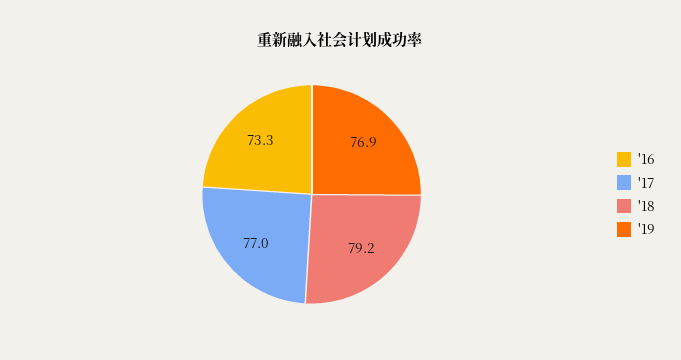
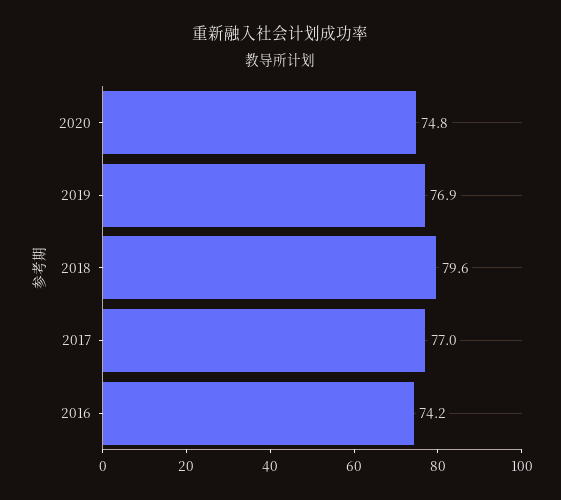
'16: 73.3 -> 74.2
'18: 79.2 -> 79.6
2020: none -> 74.8

